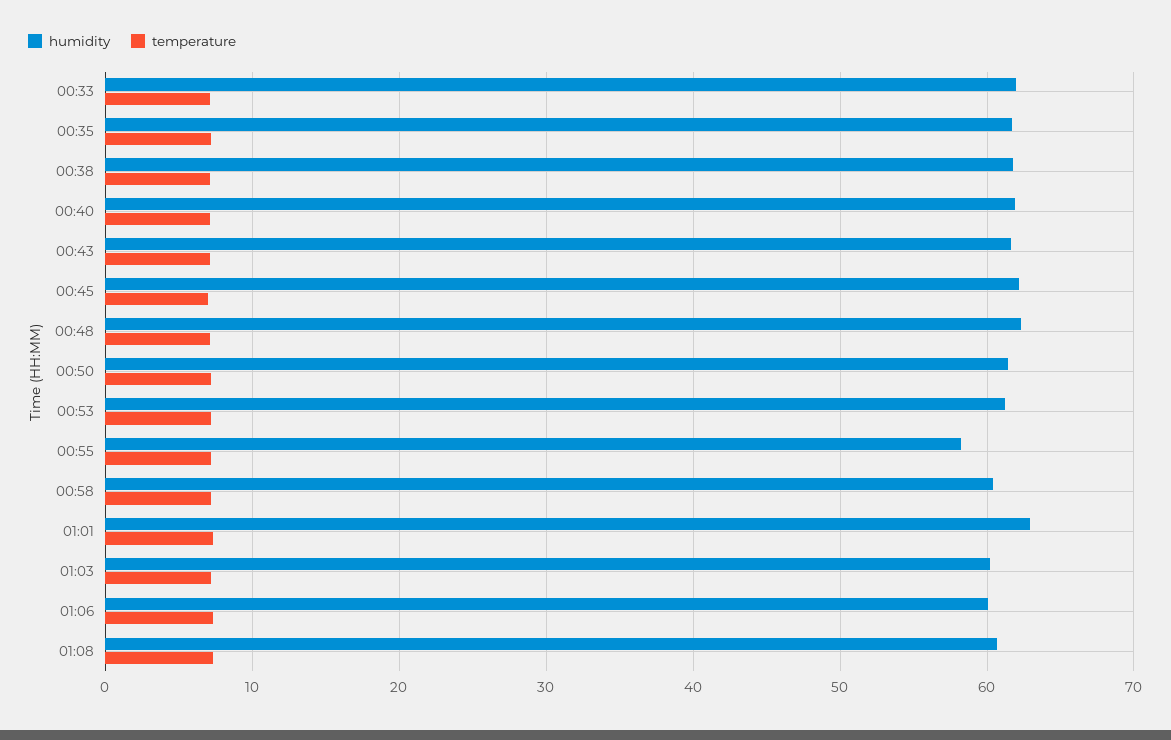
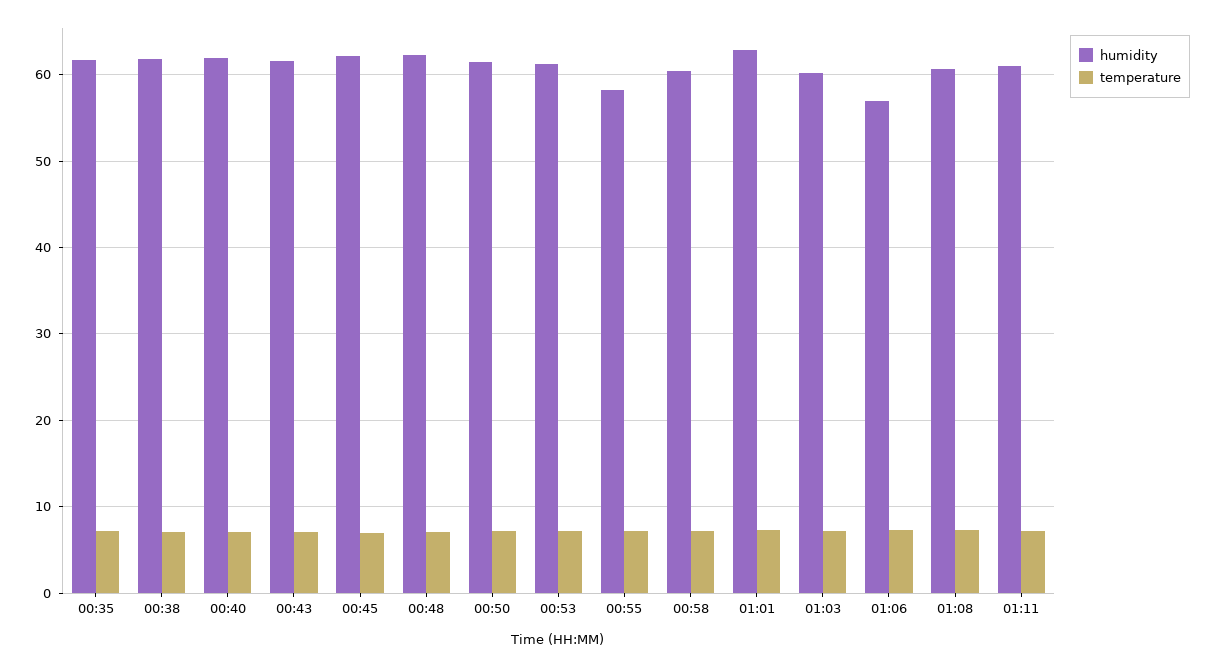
humidity, 00:33: 62 -> none
temperature, 00:33: 7 -> none
humidity, 01:06: 60 -> 57
humidity, 01:11: none -> 61
temperature, 01:11: none -> 7

